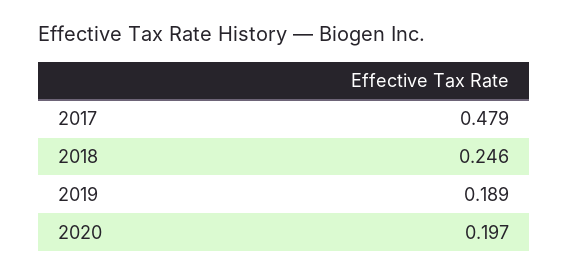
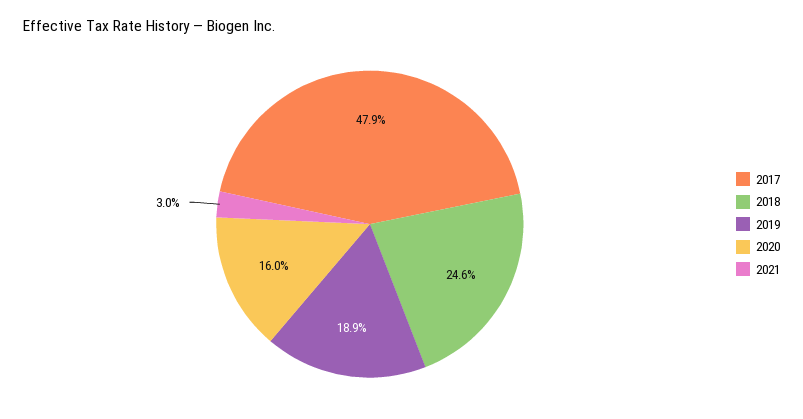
2020: 0.197 -> 0.16
2021: none -> 0.03

